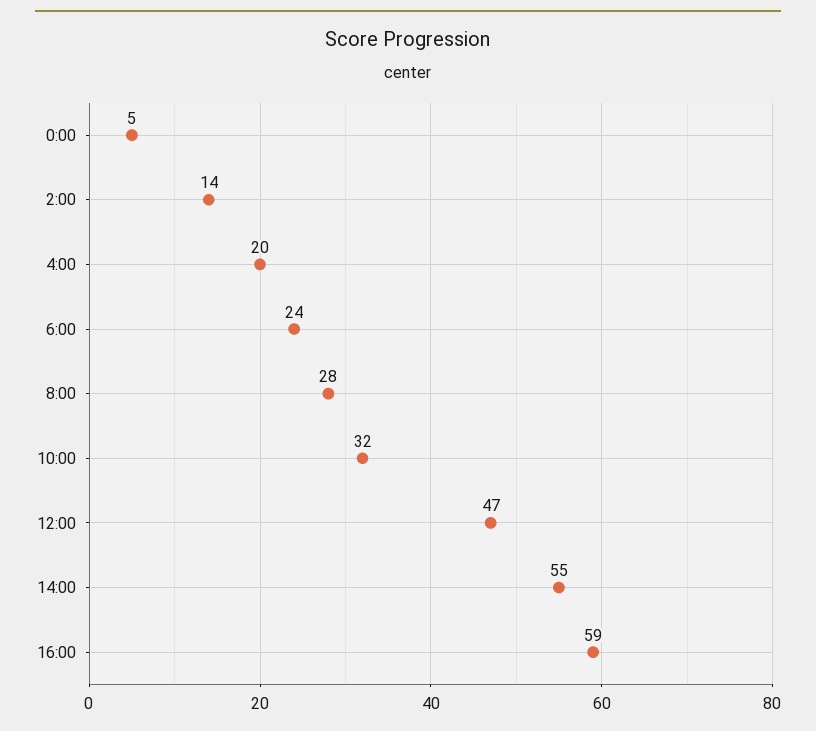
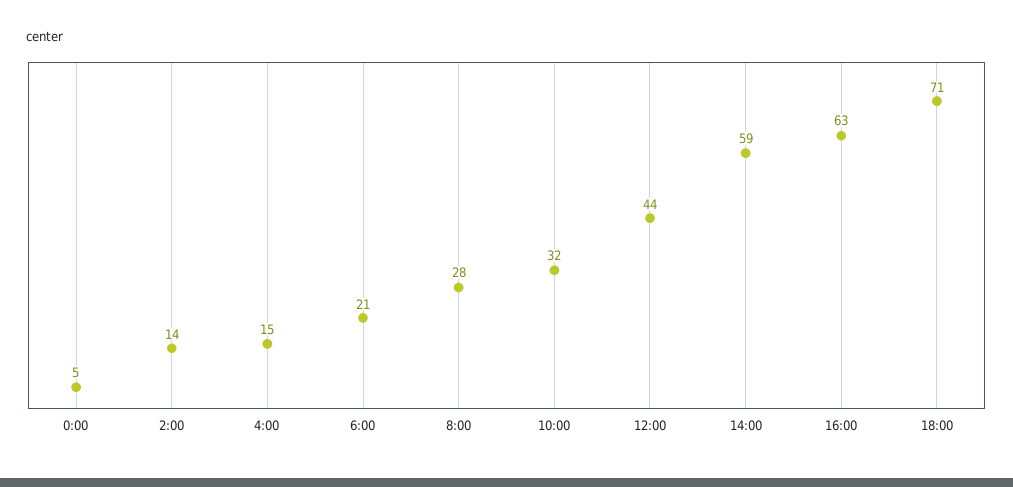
4:00: 20 -> 15
6:00: 24 -> 21
12:00: 47 -> 44
14:00: 55 -> 59
16:00: 59 -> 63
18:00: none -> 71

